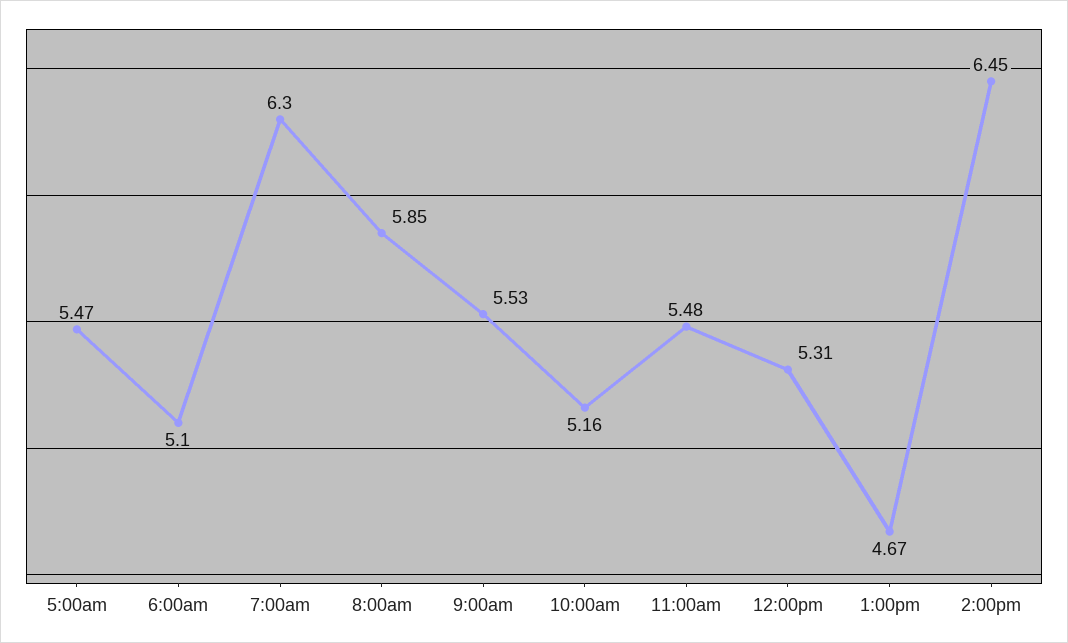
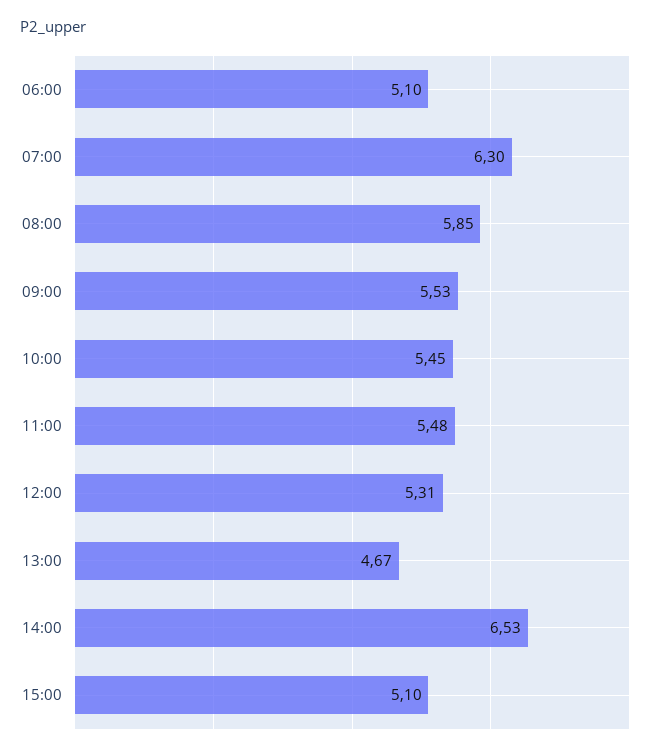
5:00am: 5.47 -> none
10:00am: 5.16 -> 5.45
2:00pm: 6.45 -> 6.53
15:00: none -> 5.1

